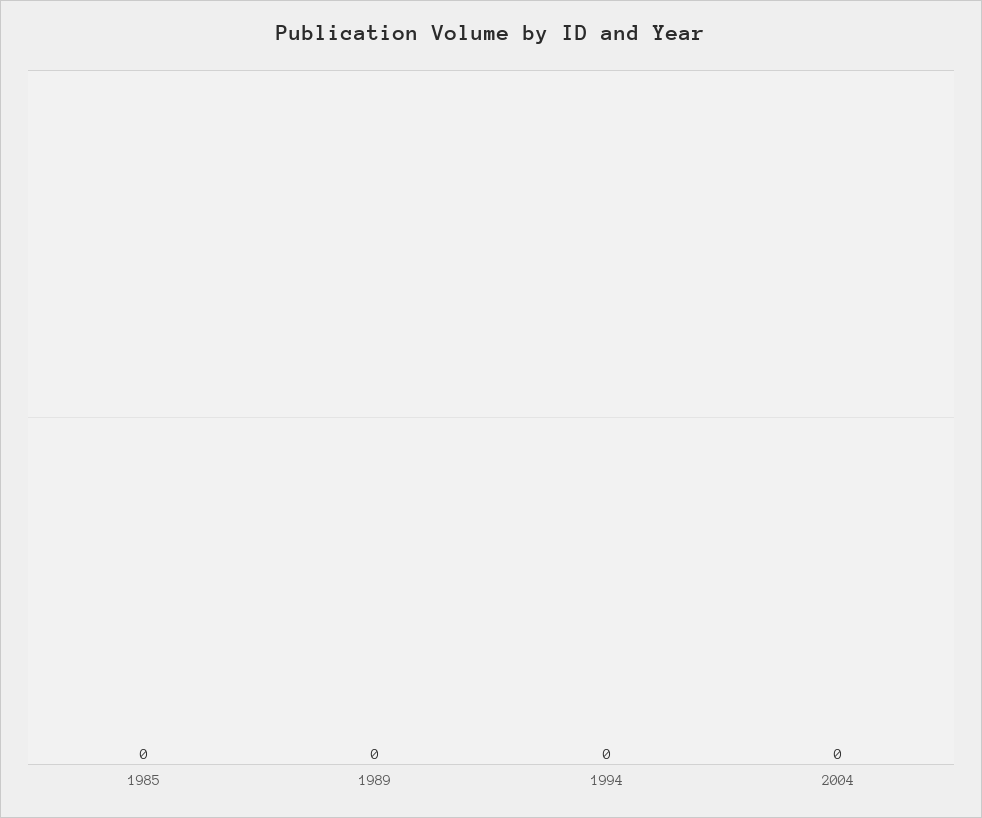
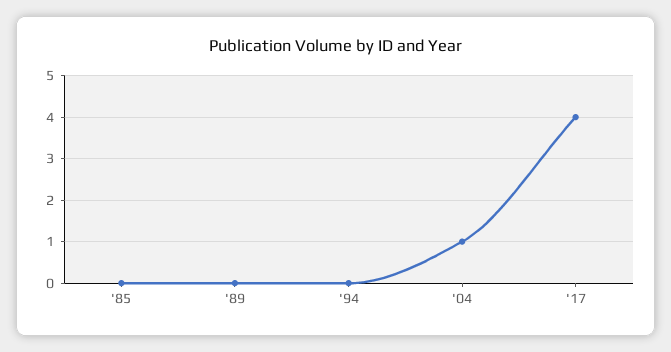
2004: 0 -> 1
'17: none -> 4

